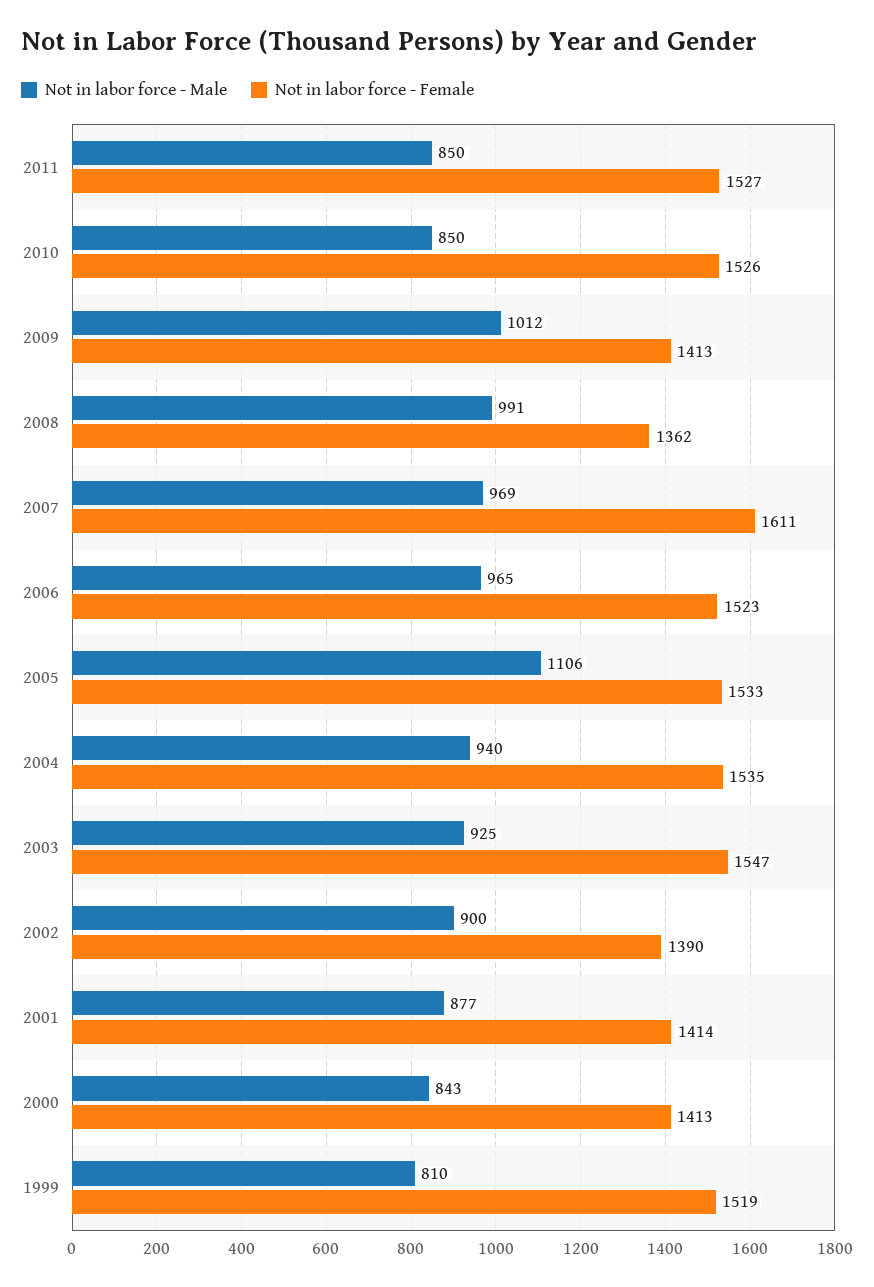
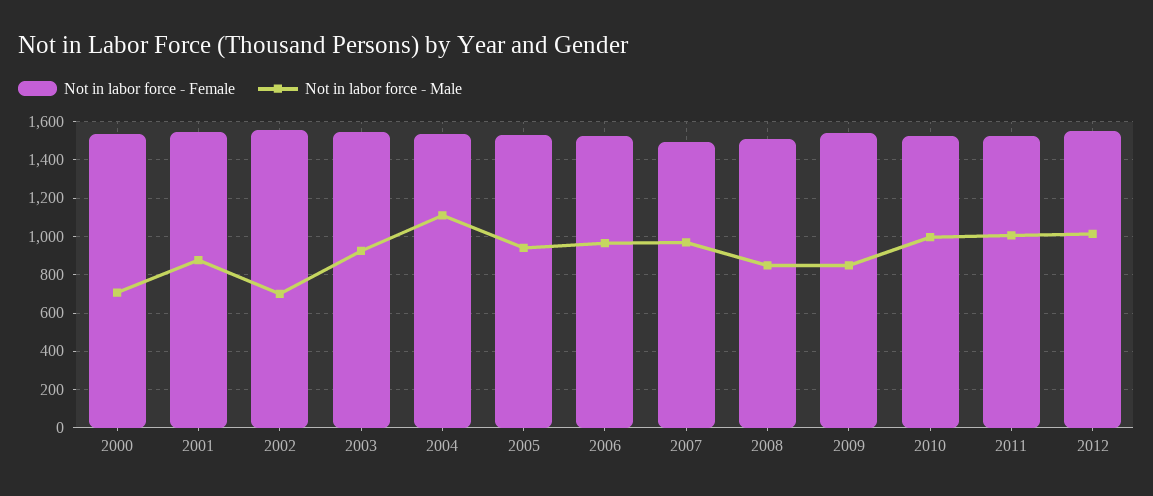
Not in labor force - Male, 2011: 850 -> 1000
Not in labor force - Male, 2010: 850 -> 1000
Not in labor force - Male, 2009: 1012 -> 850
Not in labor force - Female, 2009: 1413 -> 1550
Not in labor force - Male, 2008: 991 -> 850
Not in labor force - Female, 2008: 1362 -> 1500
Not in labor force - Female, 2007: 1611 -> 1500
Not in labor force - Male, 2005: 1106 -> 950
Not in labor force - Male, 2004: 940 -> 1100
Not in labor force - Male, 2002: 900 -> 700
Not in labor force - Female, 2002: 1390 -> 1550
Not in labor force - Female, 2001: 1414 -> 1550
Not in labor force - Male, 2000: 843 -> 700
Not in labor force - Female, 2000: 1413 -> 1550
Not in labor force - Male, 1999: 810 -> none
Not in labor force - Female, 1999: 1519 -> none
Not in labor force - Female, 2012: none -> 1550
Not in labor force - Male, 2012: none -> 1000

